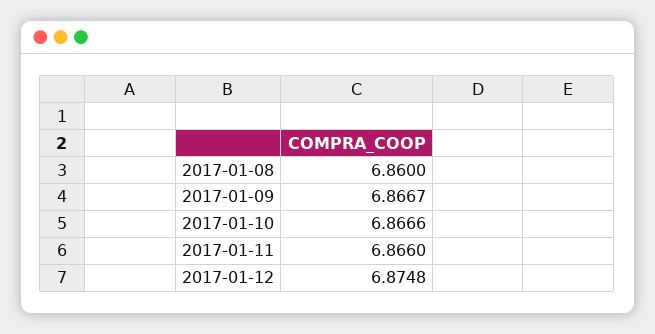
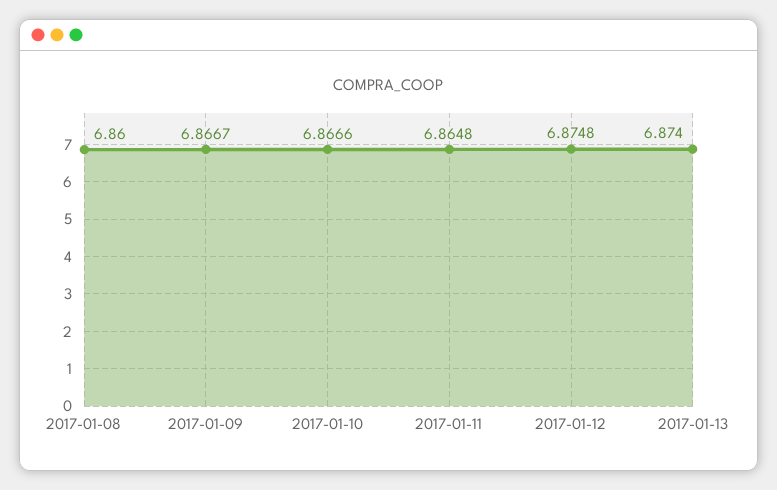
2017-01-11: 6.866 -> 6.8648
2017-01-13: none -> 6.874

